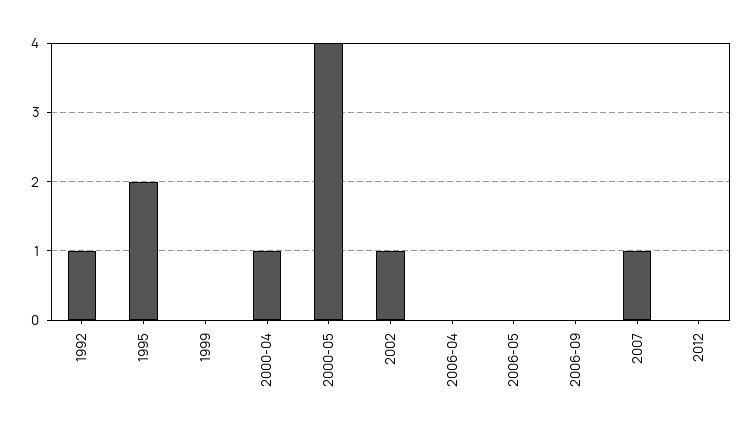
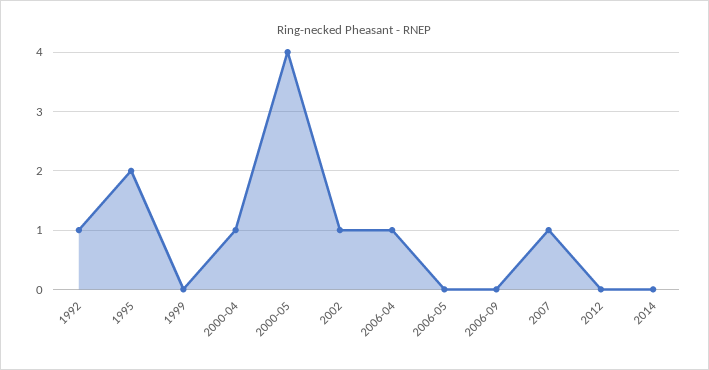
2006-04: 0 -> 1
2014: none -> 0

